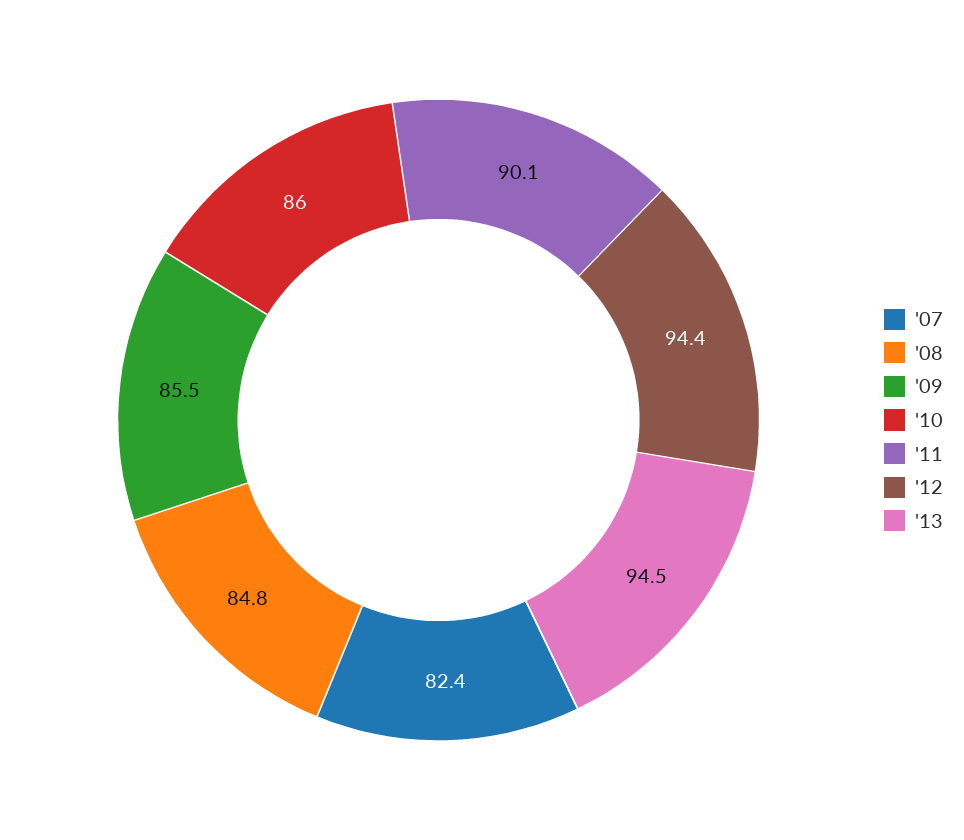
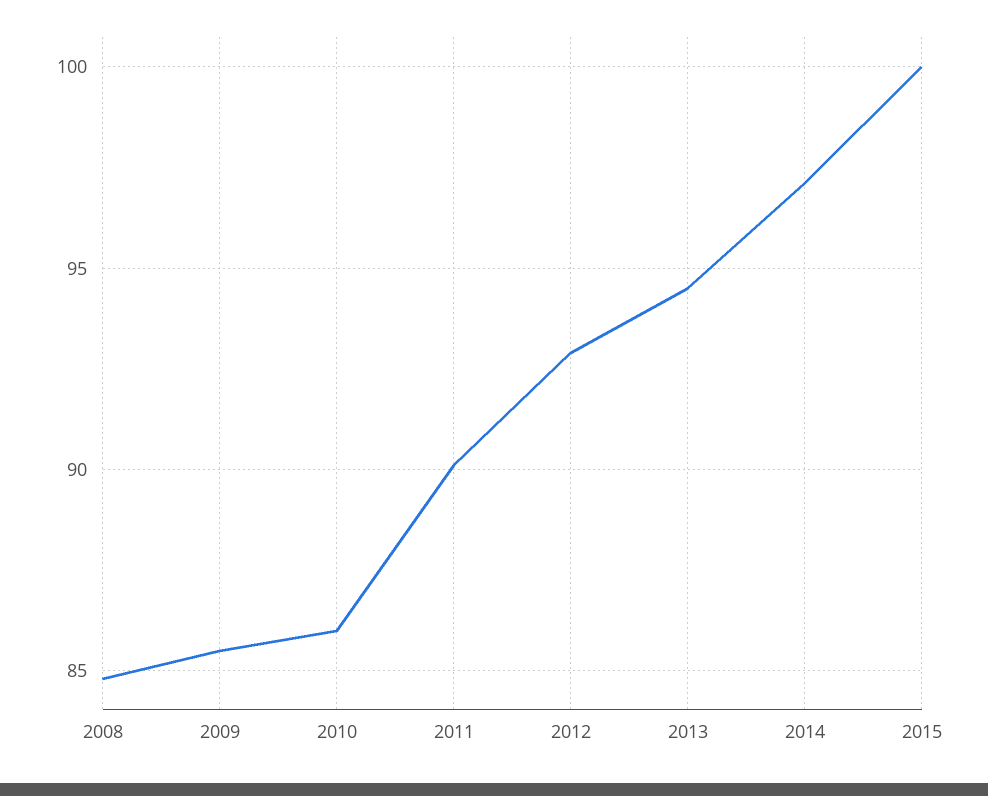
'07: 82.4 -> none
'12: 94.4 -> 93
2014: none -> 97
2015: none -> 100

